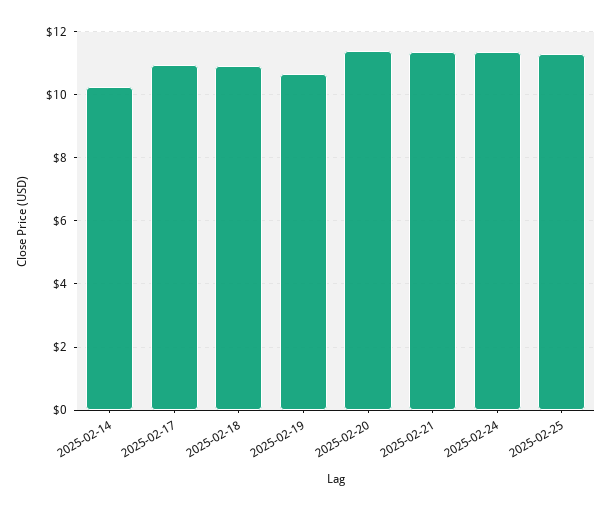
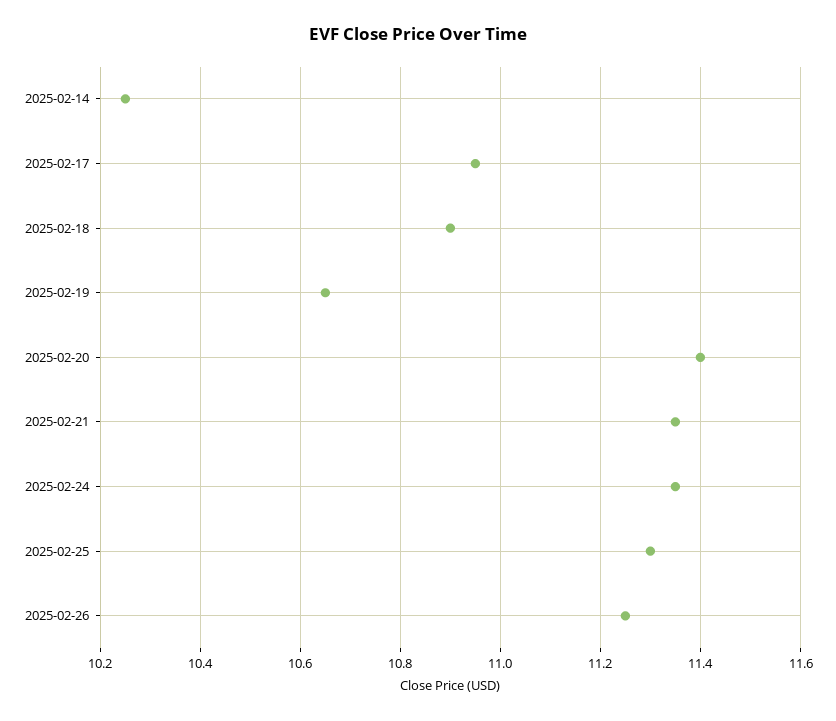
2025-02-26: none -> 11.25

